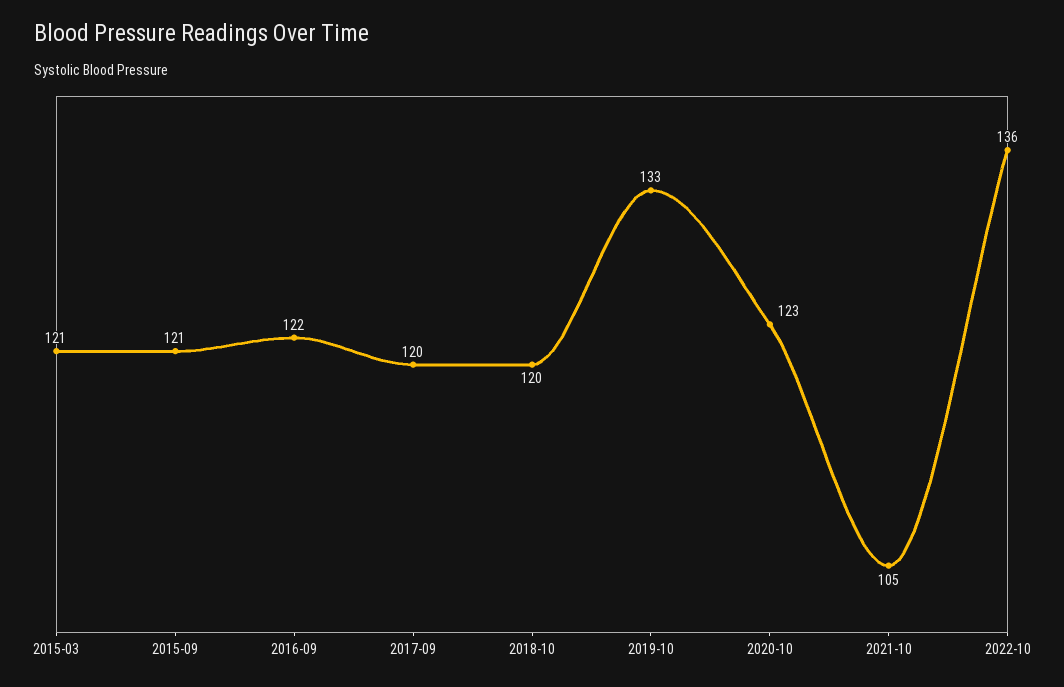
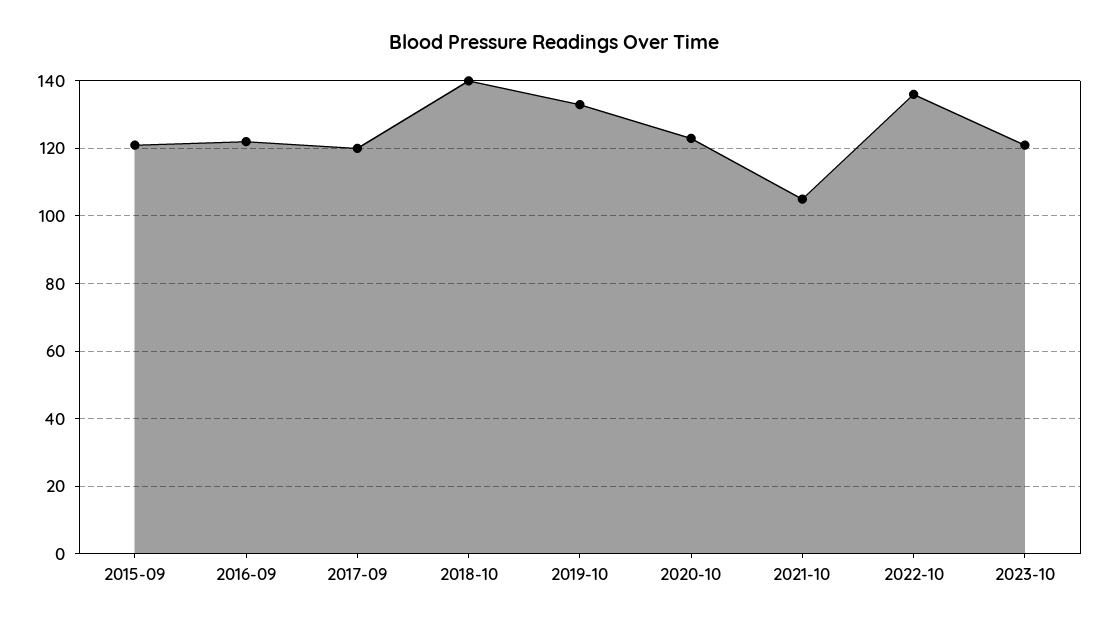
2015-03: 121 -> none
2018-10: 120 -> 140
2023-10: none -> 120

